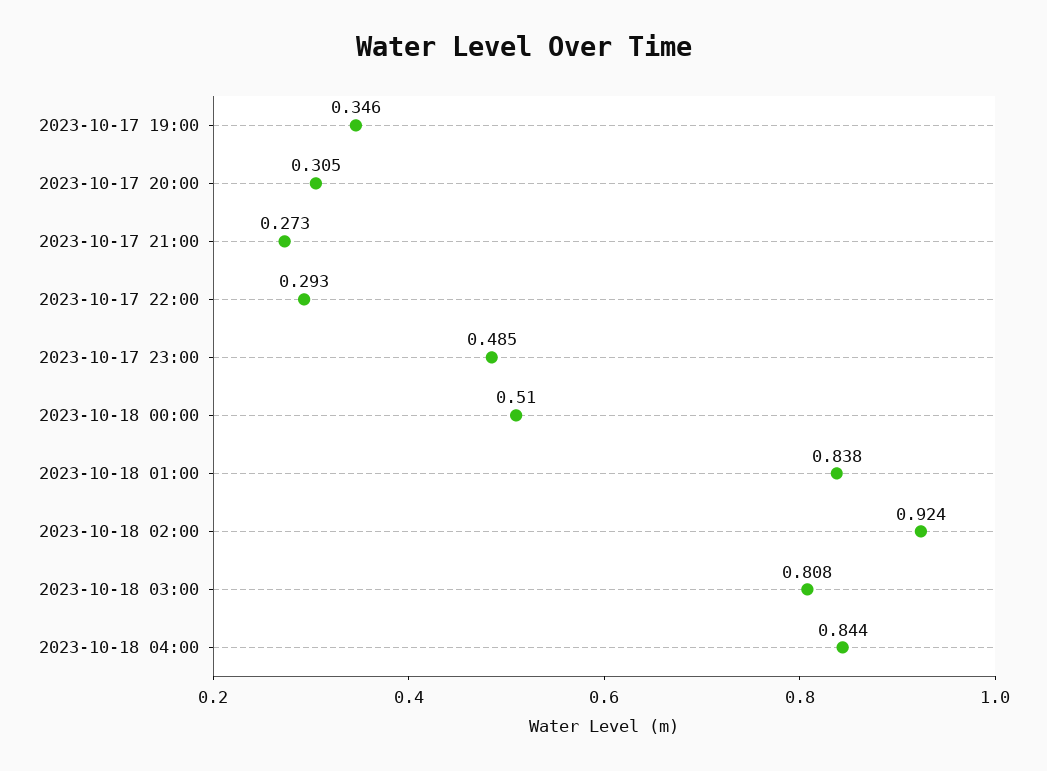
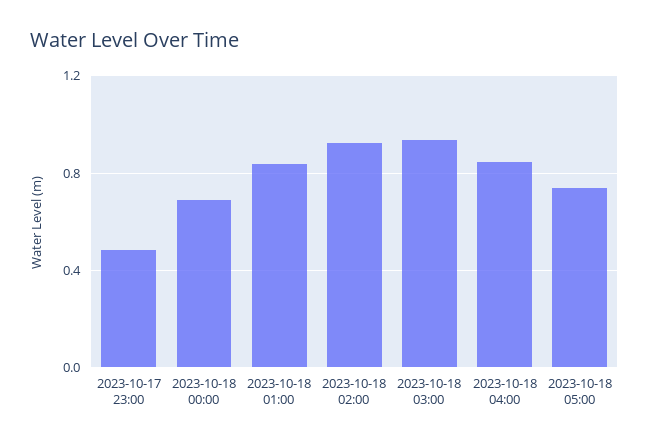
2023-10-17 19:00: 0.346 -> none
2023-10-17 20:00: 0.305 -> none
2023-10-17 21:00: 0.273 -> none
2023-10-17 22:00: 0.293 -> none
2023-10-18 00:00: 0.51 -> 0.7
2023-10-18 03:00: 0.808 -> 0.95
2023-10-18 05:00: none -> 0.75

